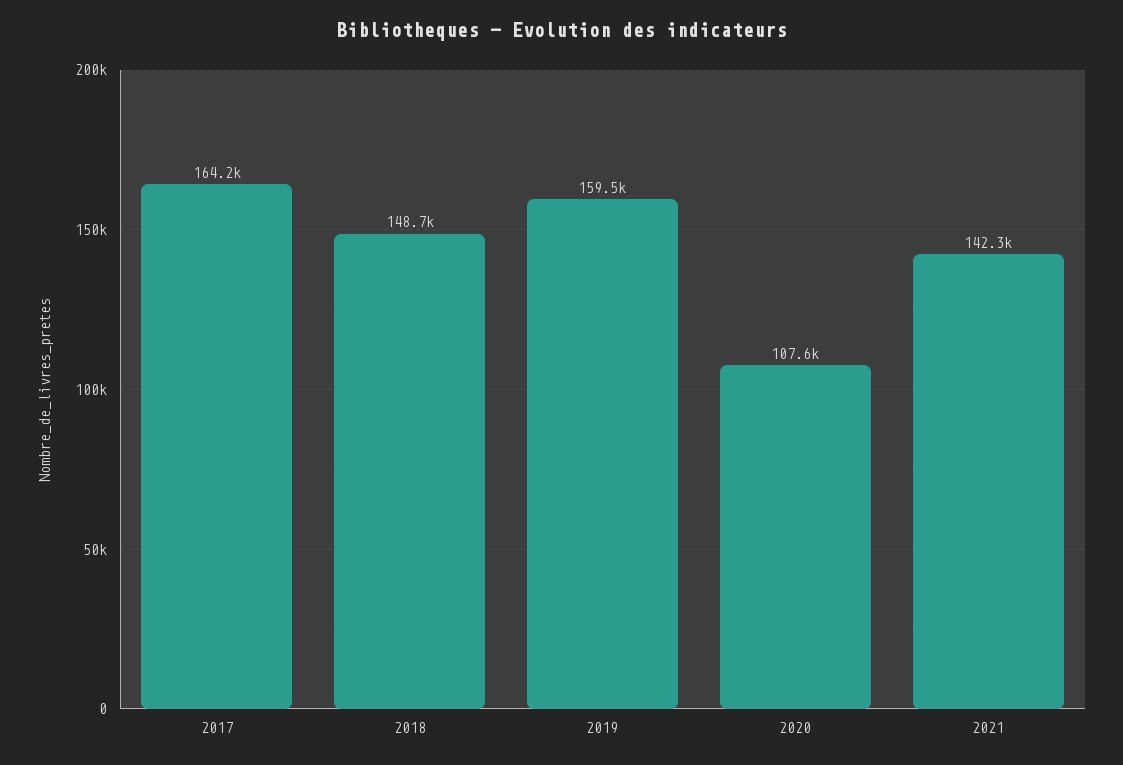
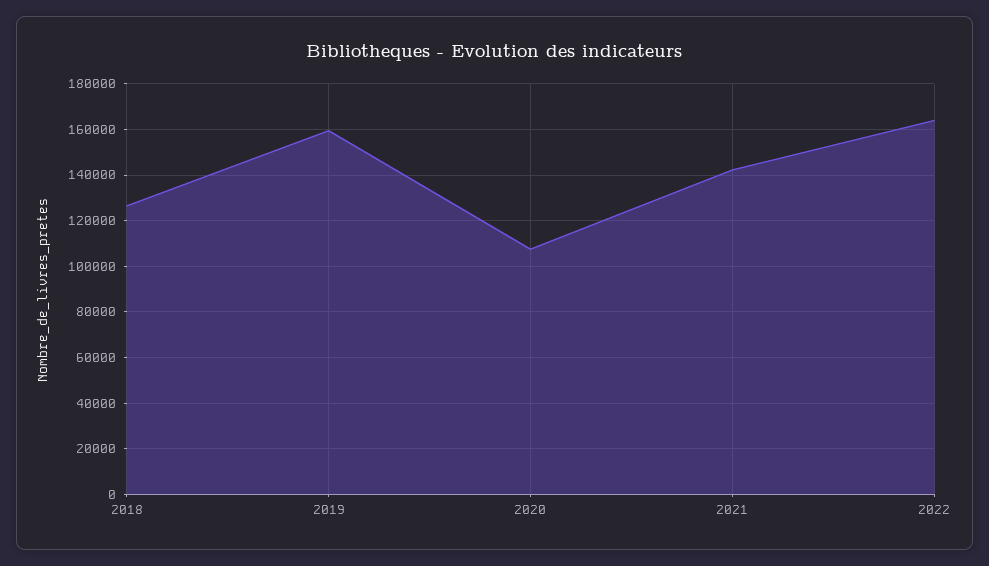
2017: 164200 -> none
2018: 148700 -> 125000
2022: none -> 165000

